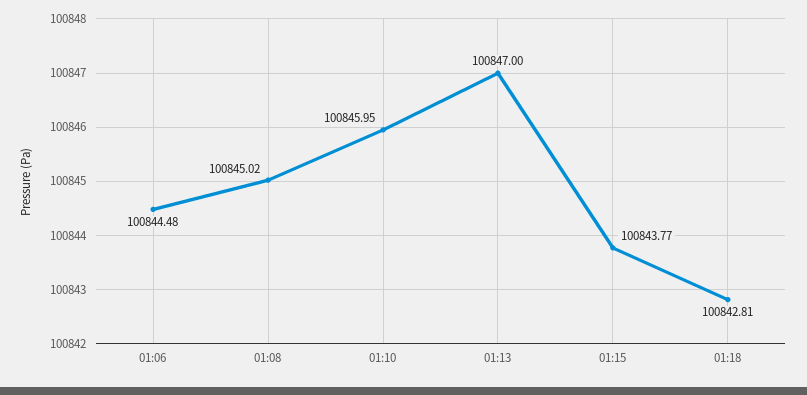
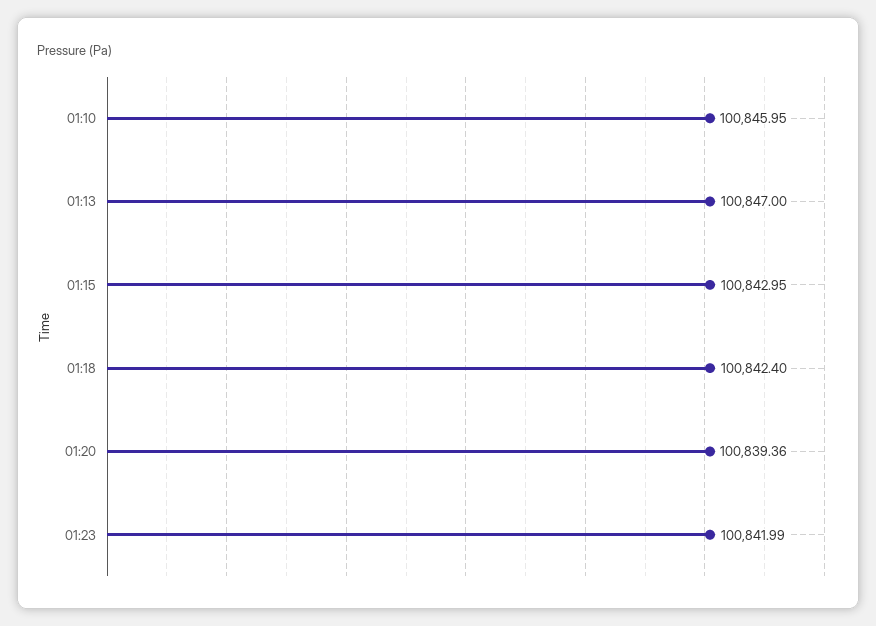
01:06: 100844.48 -> none
01:08: 100845.02 -> none
01:15: 100843.77 -> 100842.95
01:18: 100842.81 -> 100842.4
01:20: none -> 100839.36
01:23: none -> 100841.99

